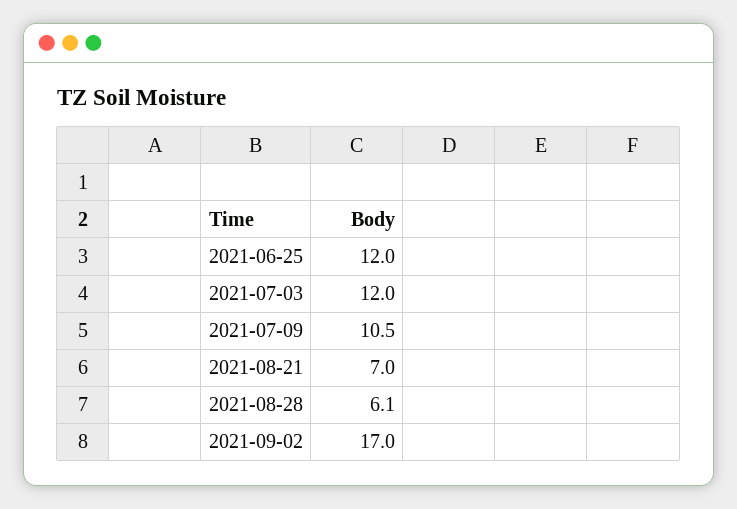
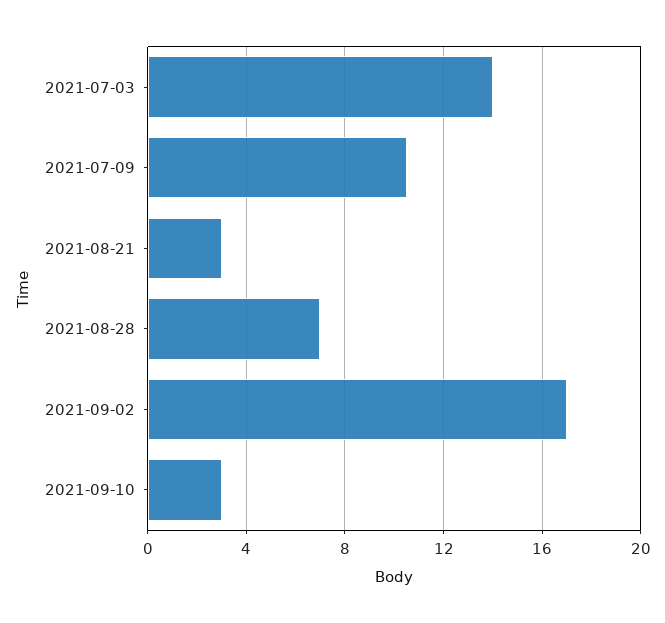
2021-06-25: 12 -> none
2021-07-03: 12 -> 14
2021-08-21: 7 -> 3
2021-08-28: 6.1 -> 7
2021-09-10: none -> 3

